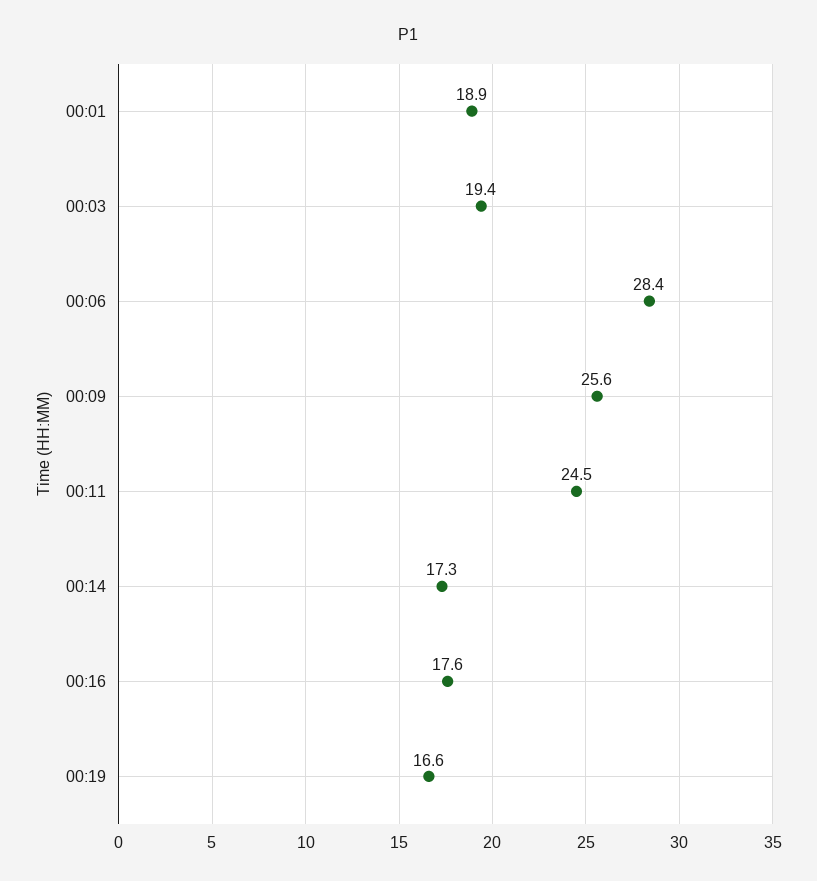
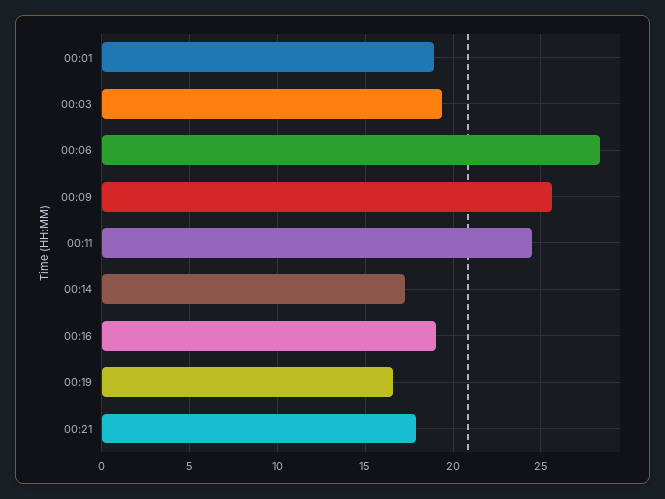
00:16: 17.6 -> 19
00:21: none -> 18

